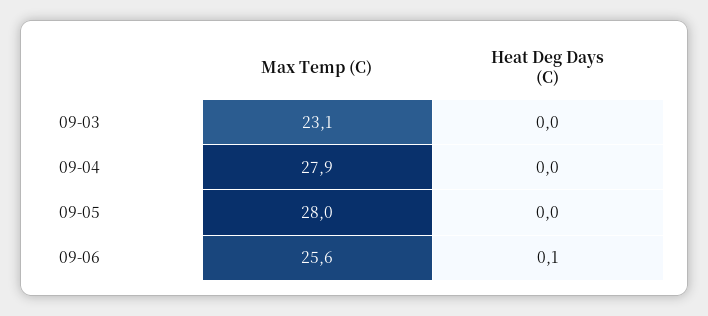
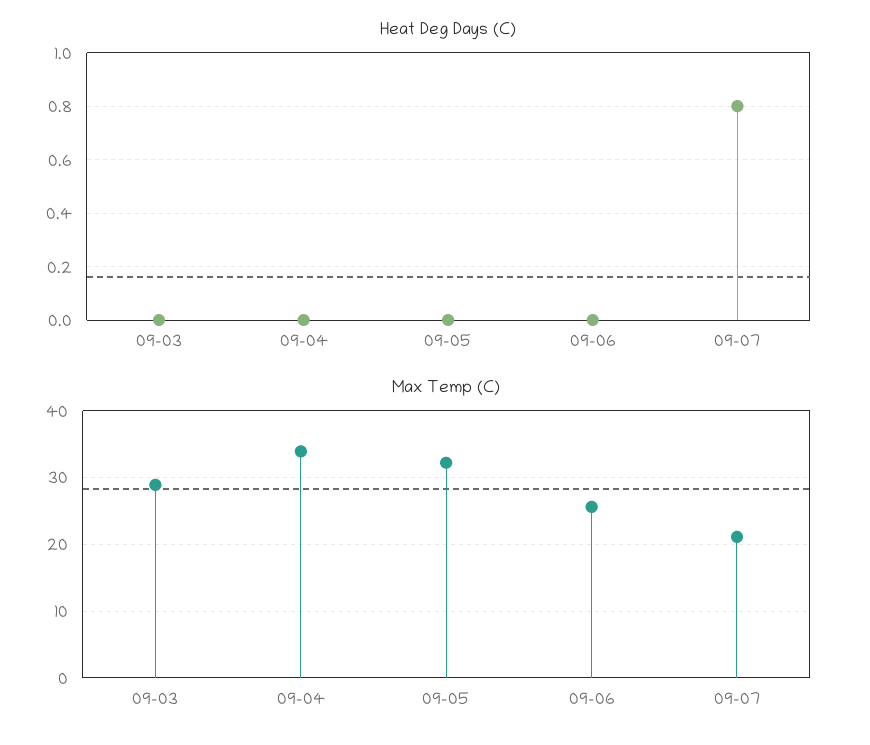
Max Temp (C), 09-03: 23.1 -> 29
Max Temp (C), 09-04: 27.9 -> 34
Max Temp (C), 09-05: 28 -> 32
Heat Deg Days (C), 09-06: 0.1 -> 0
Heat Deg Days (C), 09-07: none -> 0.8
Max Temp (C), 09-07: none -> 21

